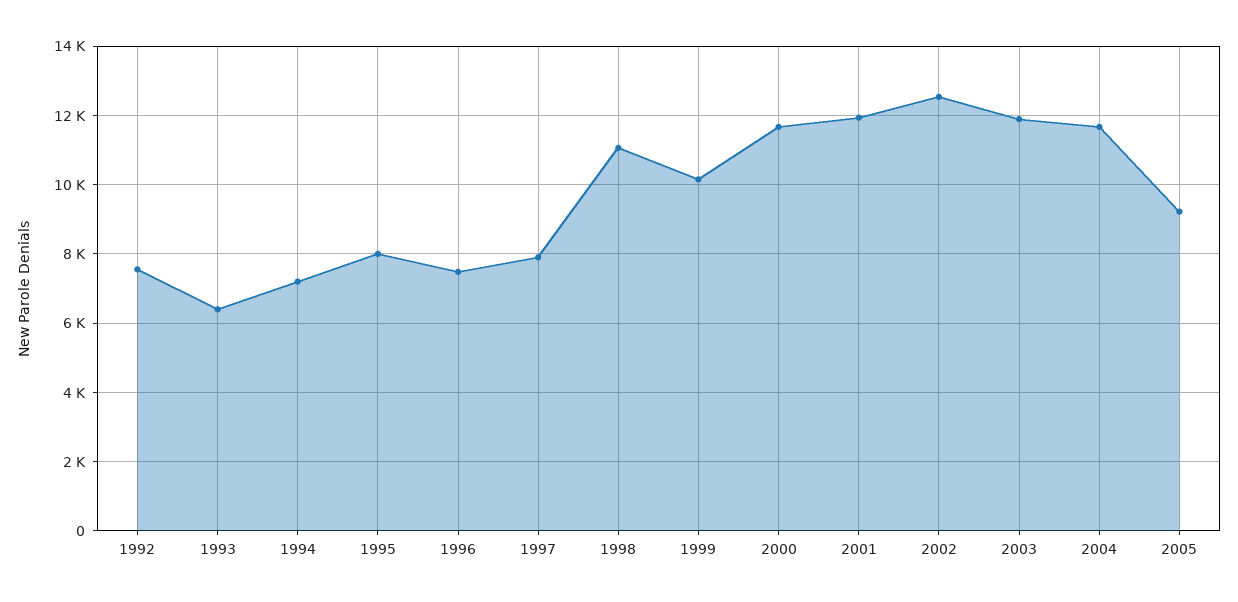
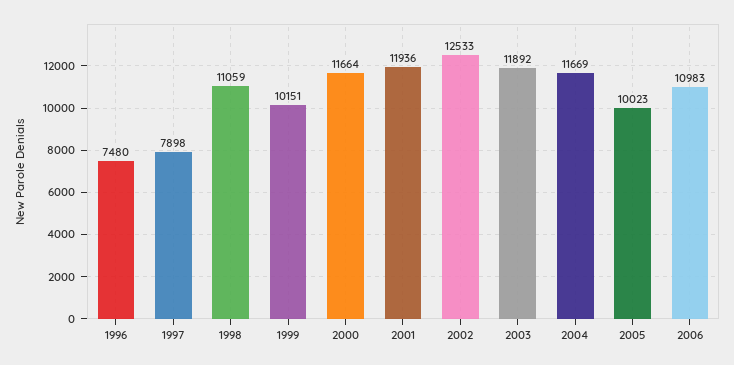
1992: 7600 -> none
1993: 6400 -> none
1994: 7200 -> none
1995: 8000 -> none
2005: 9200 -> 10023
2006: none -> 10983

